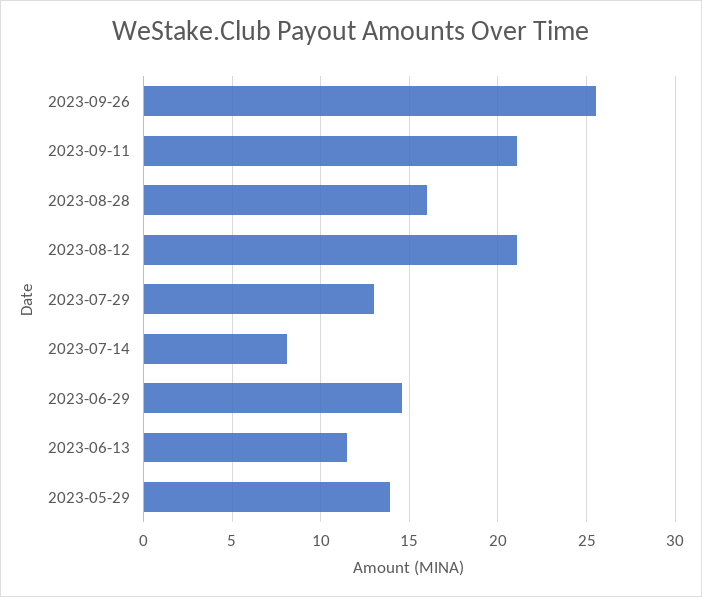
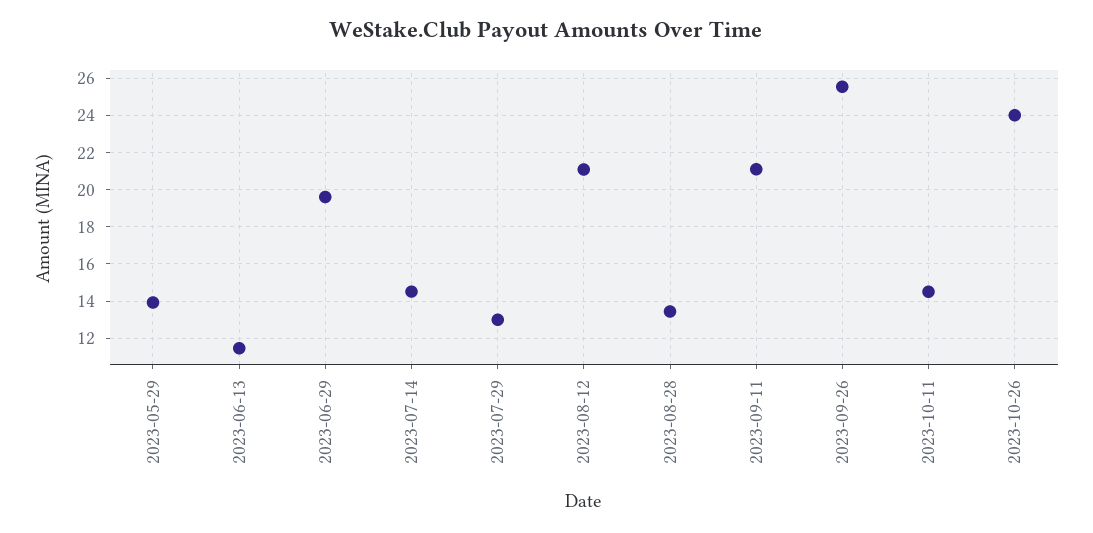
2023-08-28: 16 -> 13.5
2023-07-14: 8 -> 14.5
2023-06-29: 14.5 -> 19.5
2023-10-11: none -> 14.5
2023-10-26: none -> 24

